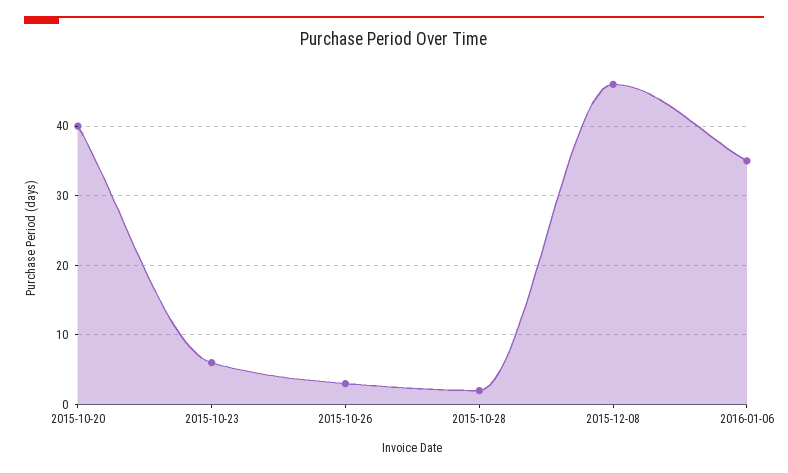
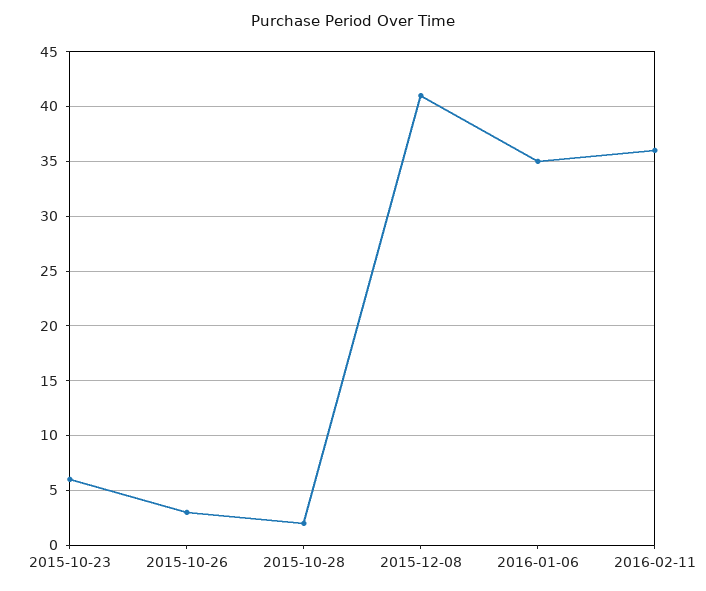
2015-10-20: 40 -> none
2015-12-08: 46 -> 41
2016-02-11: none -> 36

